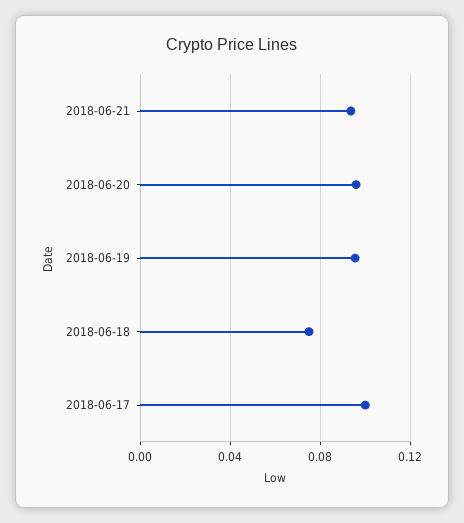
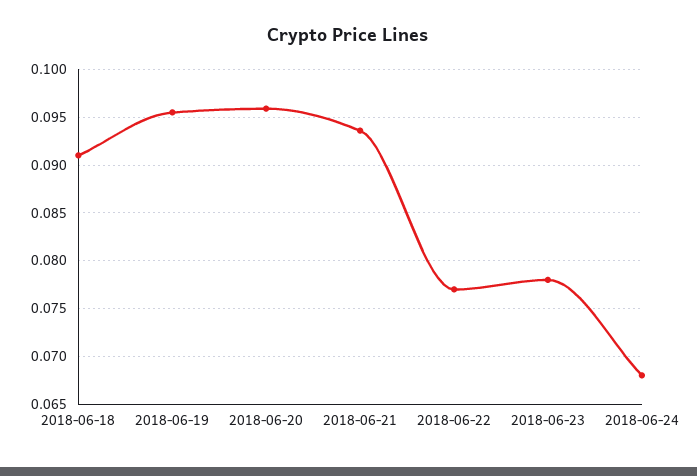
2018-06-18: 0.075 -> 0.091
2018-06-17: 0.1 -> none
2018-06-22: none -> 0.077
2018-06-23: none -> 0.078
2018-06-24: none -> 0.068

